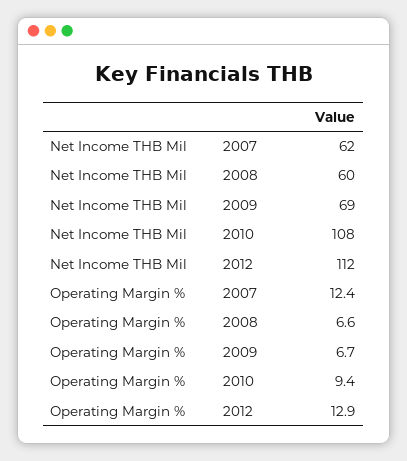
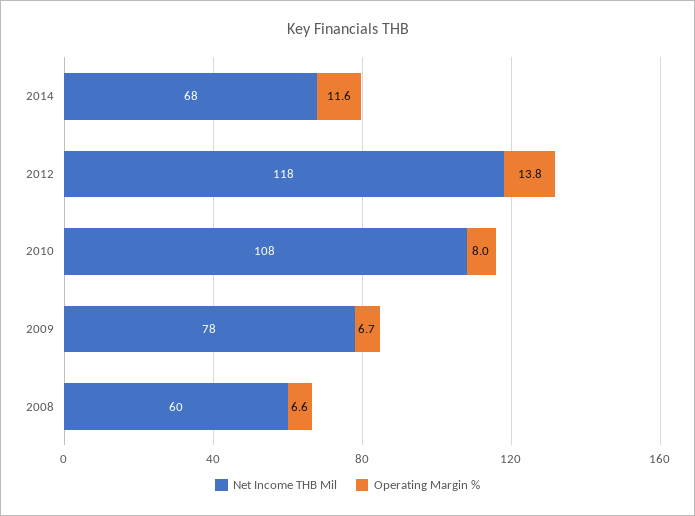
Net Income THB Mil, 2007: 62 -> none
Net Income THB Mil, 2009: 69 -> 78
Net Income THB Mil, 2012: 112 -> 118
Operating Margin %, 2007: 12.4 -> none
Operating Margin %, 2010: 9.4 -> 8
Operating Margin %, 2012: 12.9 -> 13.8
Net Income THB Mil, 2014: none -> 68
Operating Margin %, 2014: none -> 11.6

